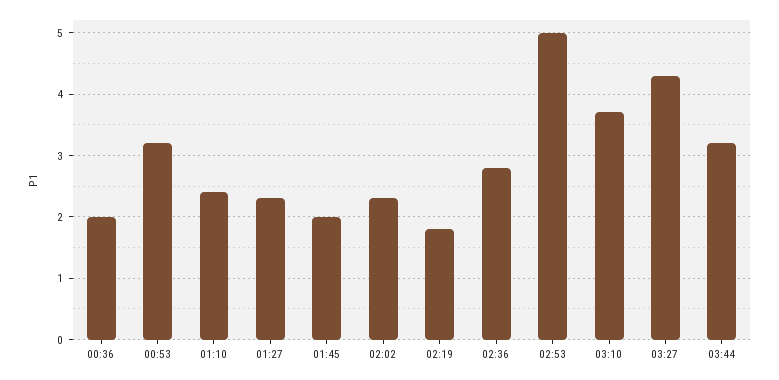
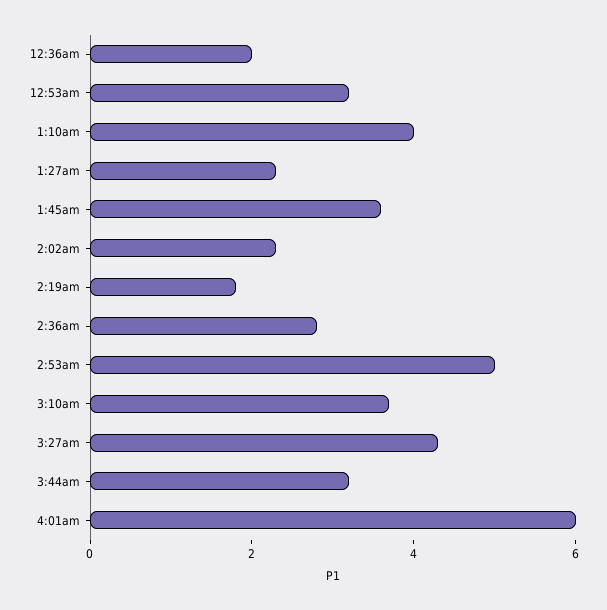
01:10: 2.4 -> 4
01:45: 2 -> 3.5
4:01am: none -> 6

